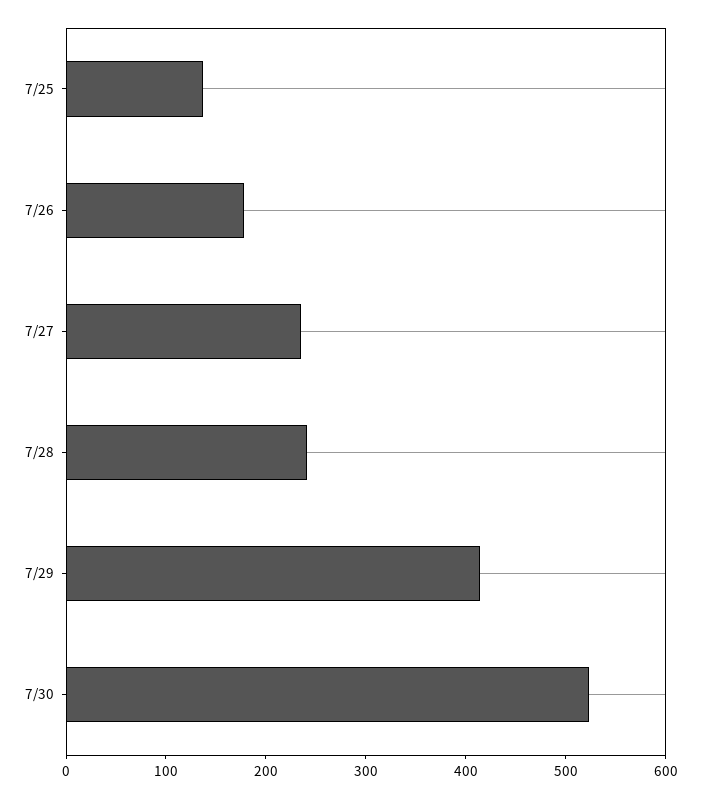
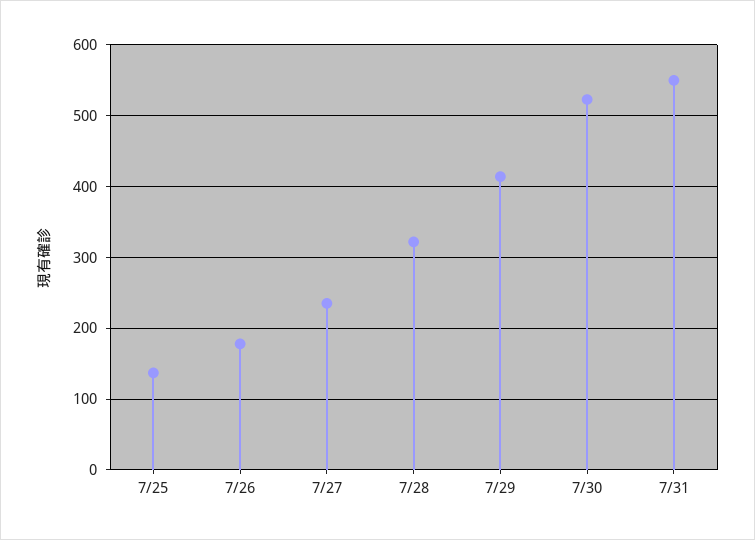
7/28: 240 -> 320
7/31: none -> 550

